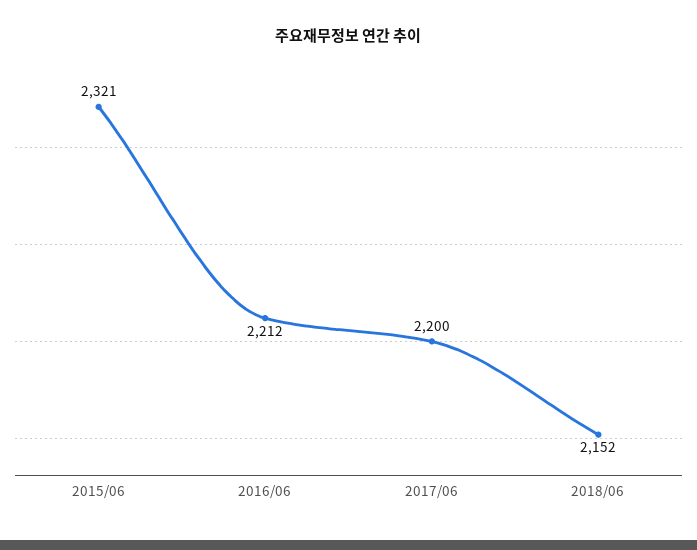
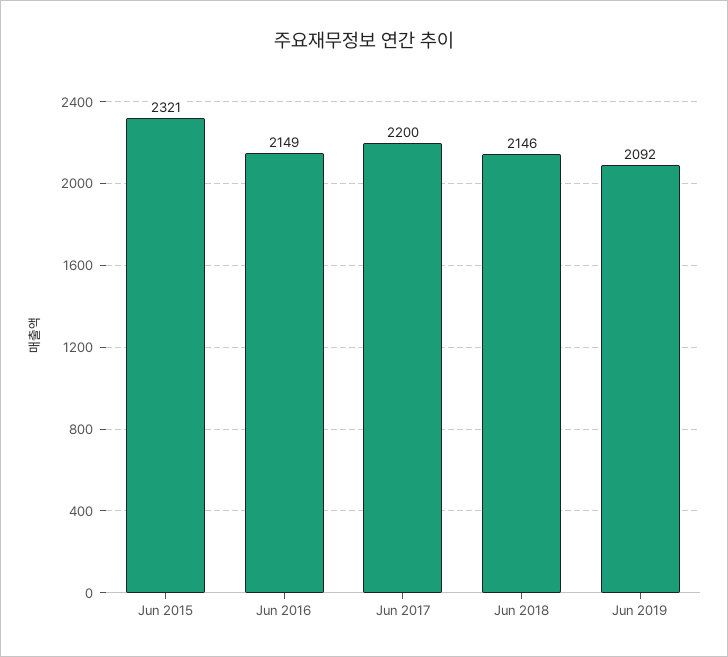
2016/06: 2212 -> 2149
2018/06: 2152 -> 2146
Jun 2019: none -> 2092

